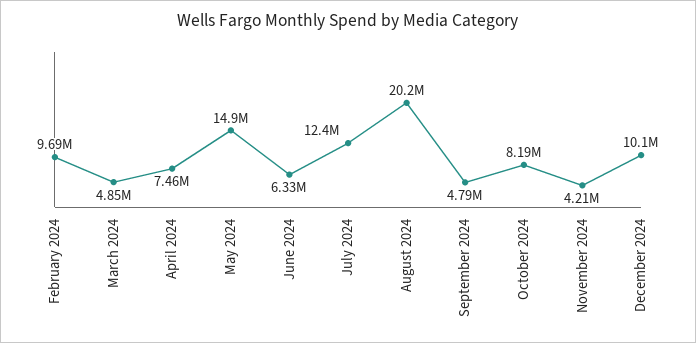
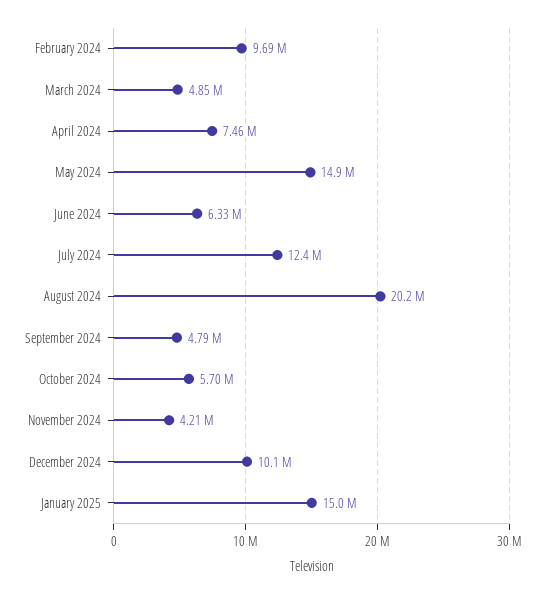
October 2024: 8190000 -> 5700000
January 2025: none -> 15000000

